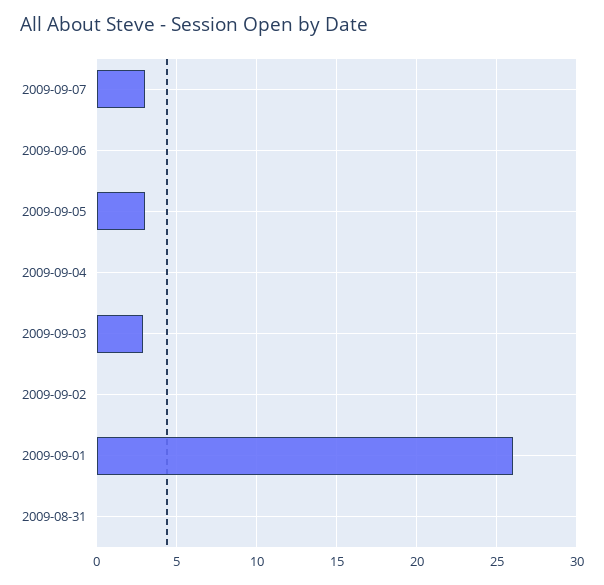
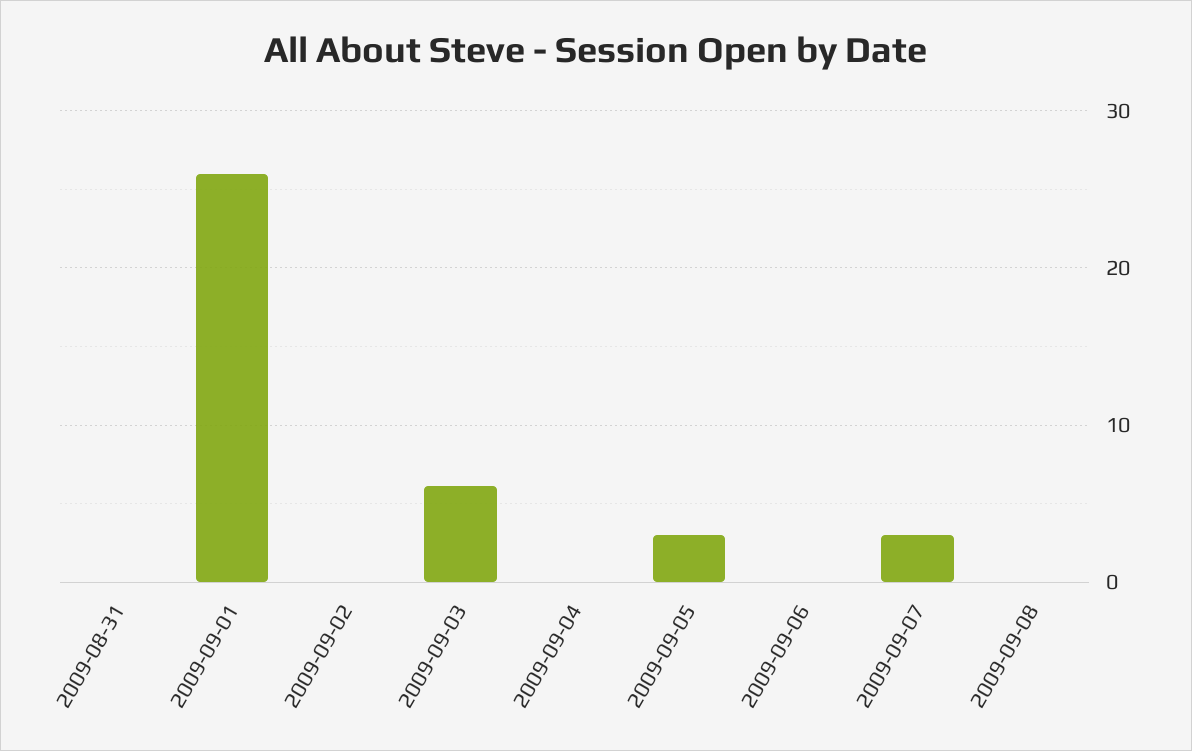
2009-09-03: 3 -> 6
2009-09-08: none -> 0

